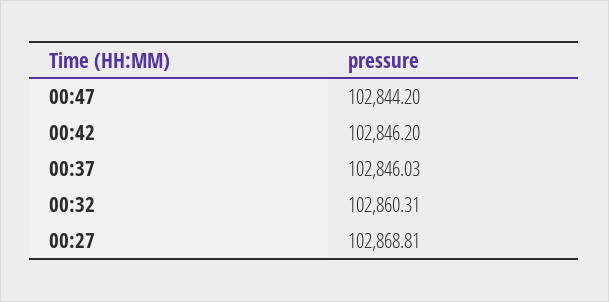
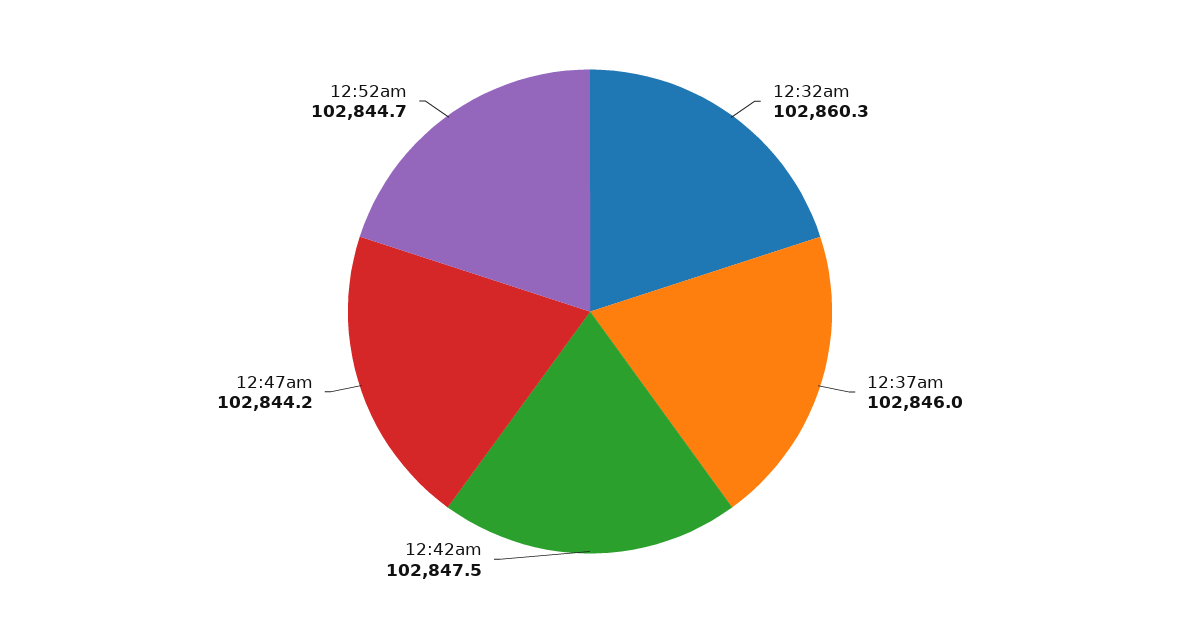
00:42: 102846.2 -> 102847.5
00:27: 102868.81 -> none
12:52am: none -> 102844.7

